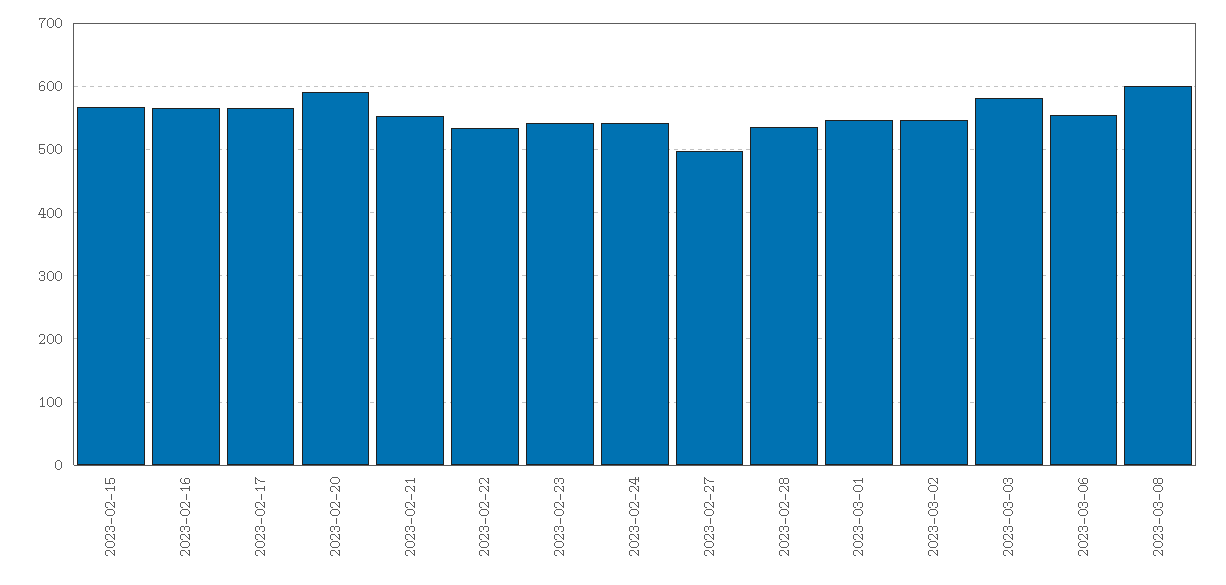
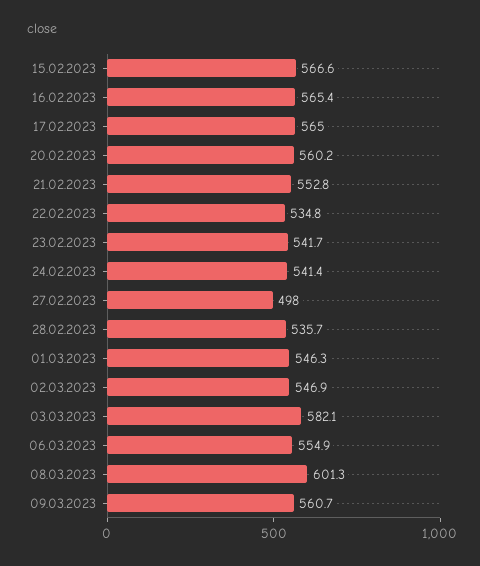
2023-02-20: 590 -> 560.2
09.03.2023: none -> 560.7

